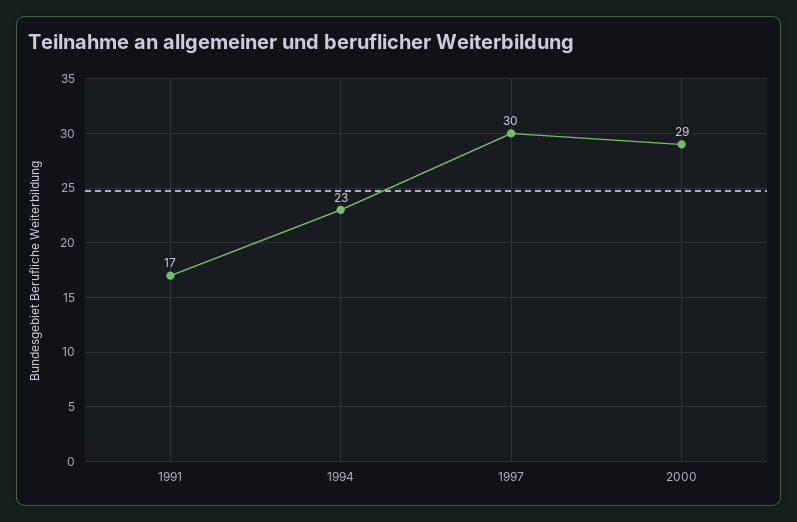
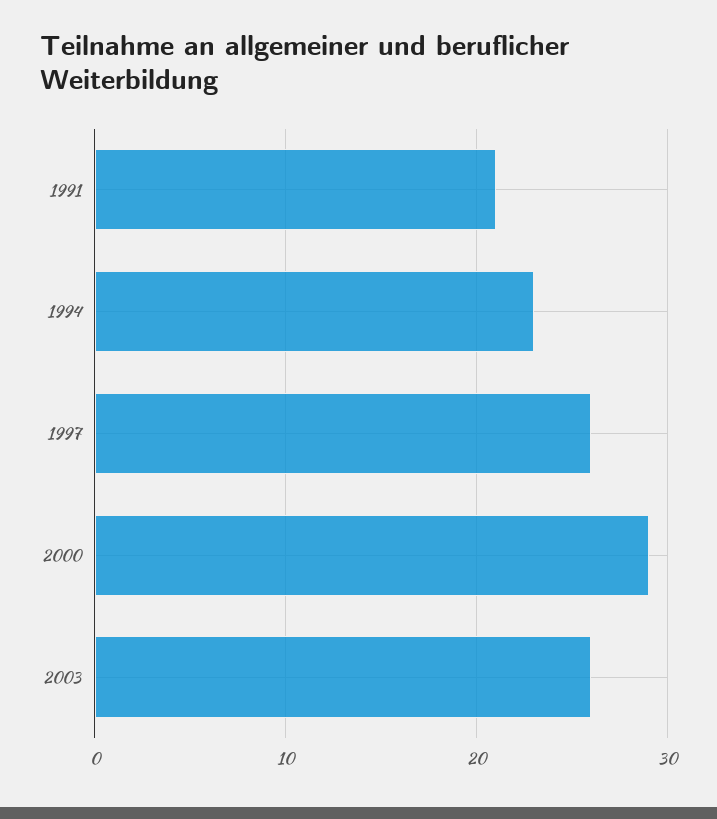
1991: 17 -> 21
1997: 30 -> 26
2003: none -> 26

